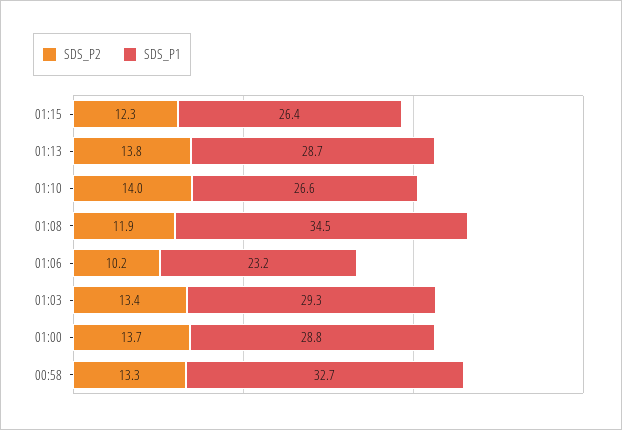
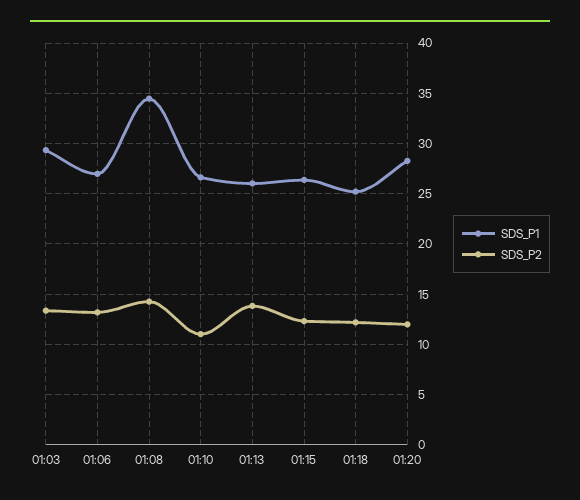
SDS_P1, 01:13: 28.7 -> 26
SDS_P2, 01:10: 14 -> 11
SDS_P2, 01:08: 11.9 -> 14
SDS_P2, 01:06: 10.2 -> 13
SDS_P1, 01:06: 23.2 -> 27
SDS_P2, 01:00: 13.7 -> none
SDS_P1, 01:00: 28.8 -> none
SDS_P2, 00:58: 13.3 -> none
SDS_P1, 00:58: 32.7 -> none
SDS_P1, 01:18: none -> 25
SDS_P2, 01:18: none -> 12
SDS_P1, 01:20: none -> 28
SDS_P2, 01:20: none -> 12

